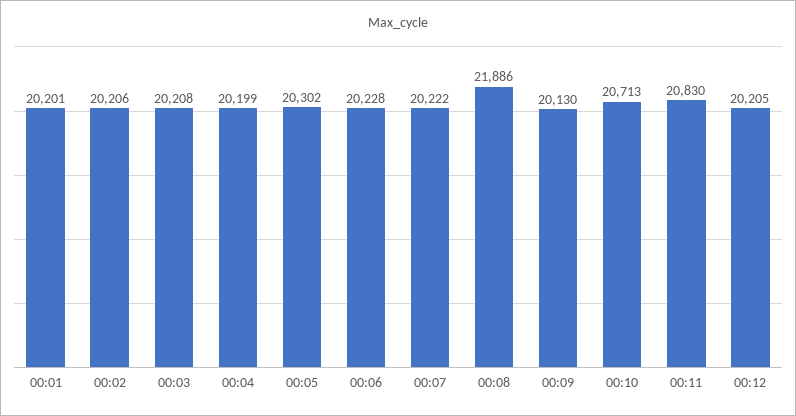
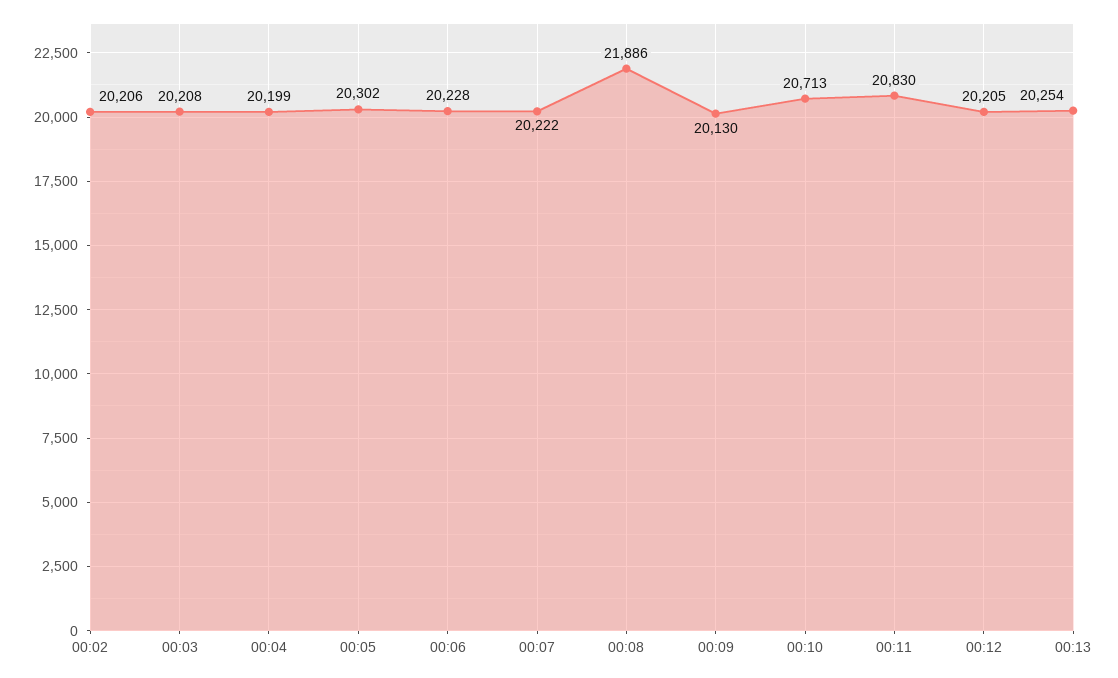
00:01: 20201 -> none
00:13: none -> 20254

